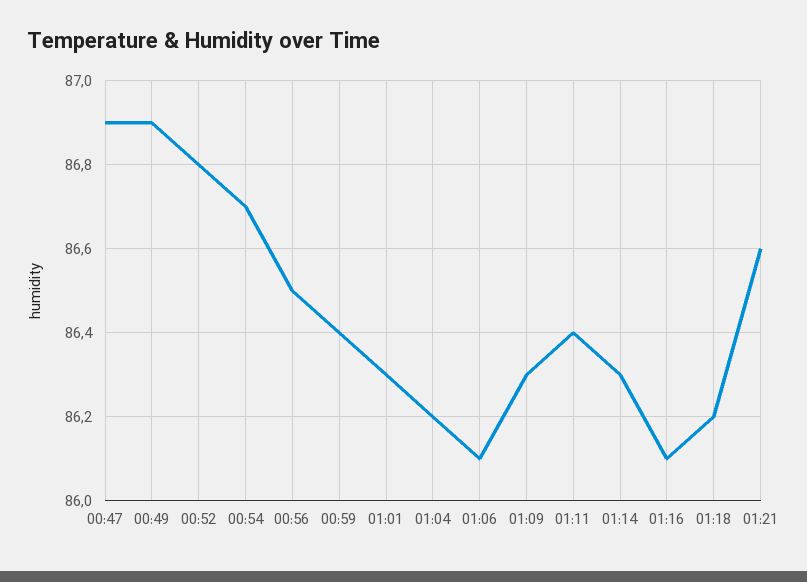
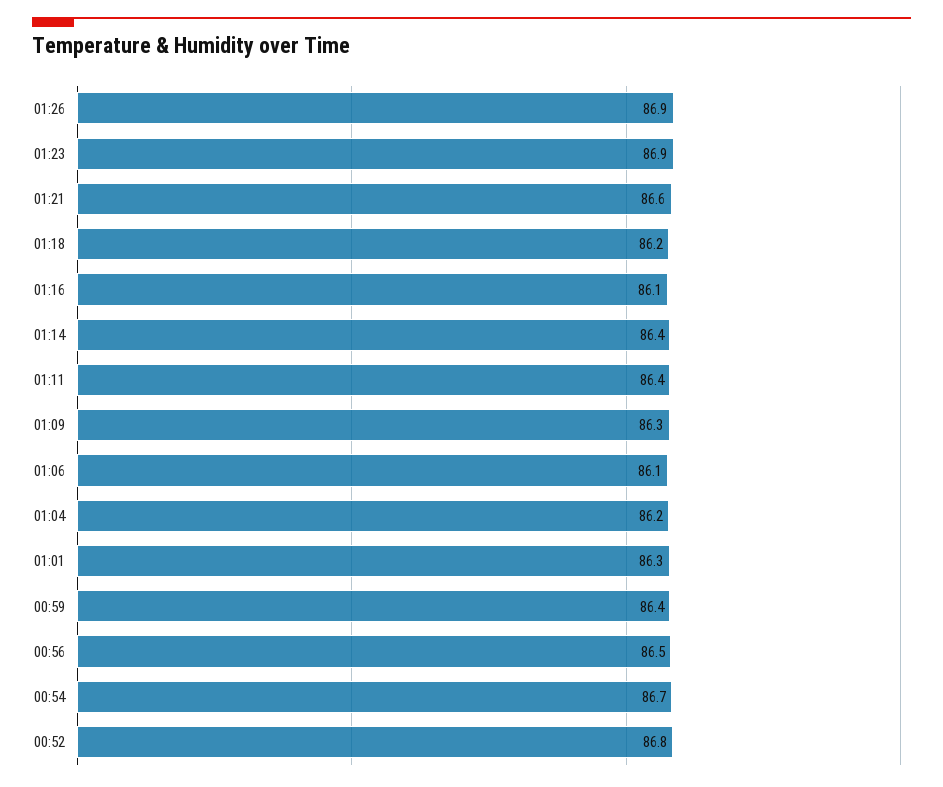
00:47: 86.9 -> none
00:49: 86.9 -> none
01:14: 86.3 -> 86.4
01:26: none -> 86.9
01:23: none -> 86.9

